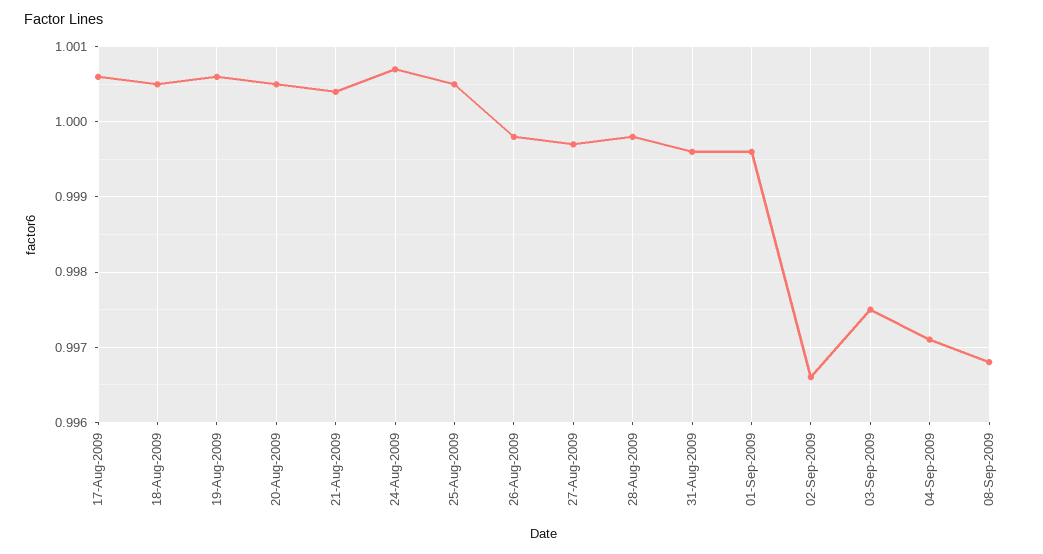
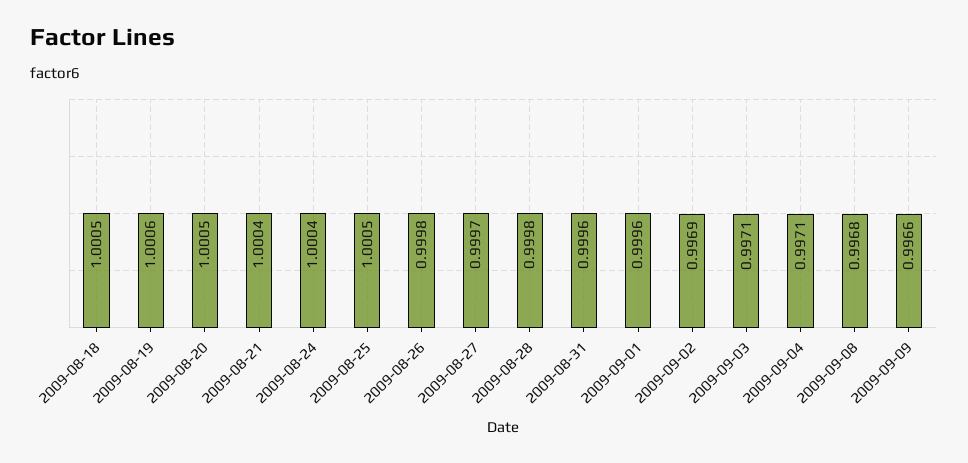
17-Aug-2009: 1.0006 -> none
24-Aug-2009: 1.0007 -> 1.0004
02-Sep-2009: 0.9966 -> 0.9969
03-Sep-2009: 0.9975 -> 0.9971
2009-09-09: none -> 0.9966

